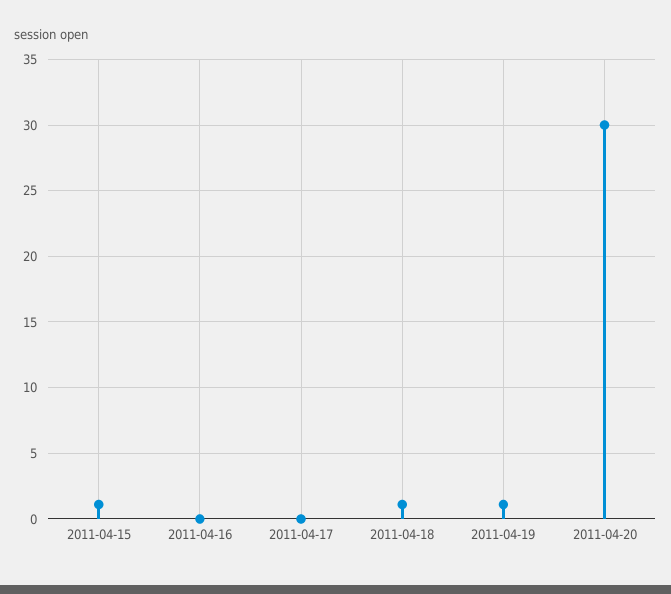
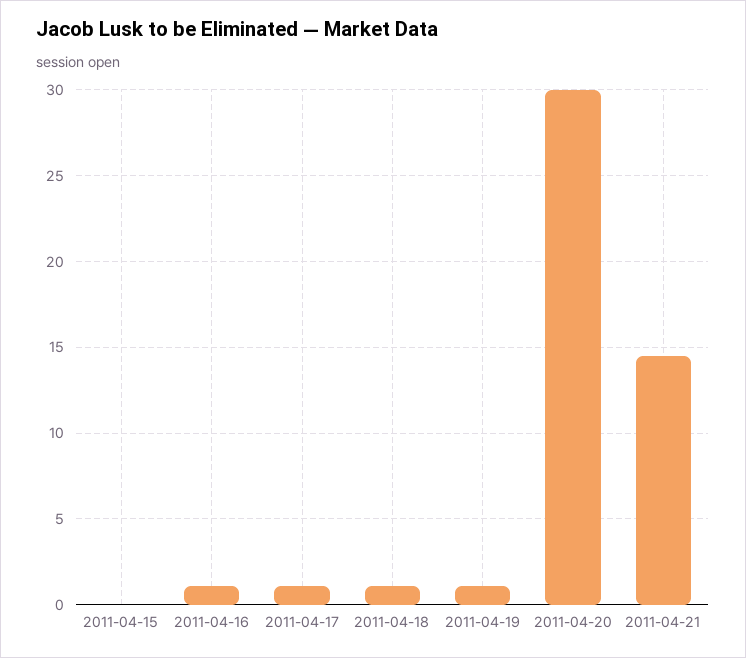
2011-04-15: 1 -> 0
2011-04-16: 0 -> 1
2011-04-17: 0 -> 1
2011-04-21: none -> 14.5

